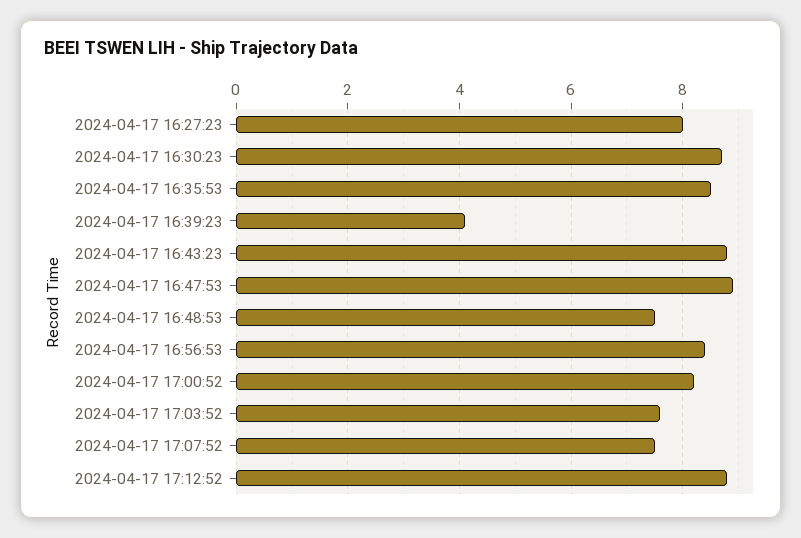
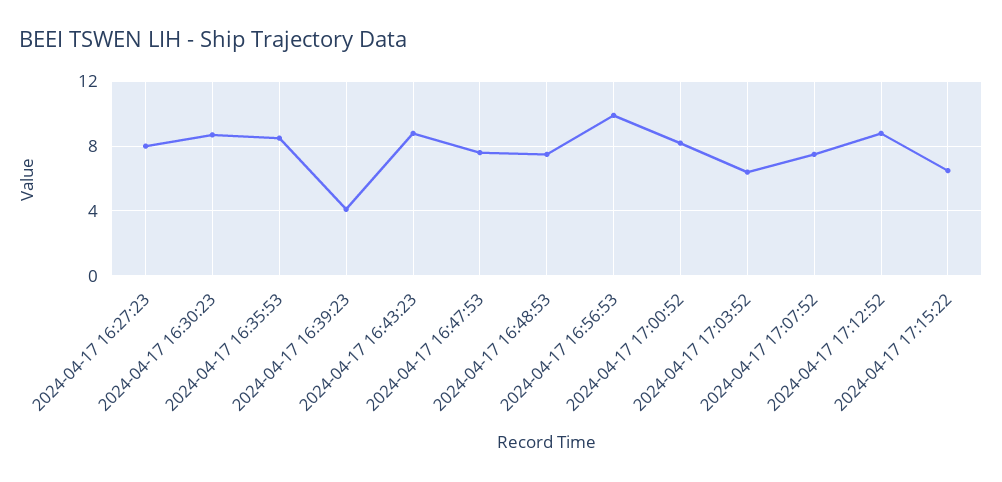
2024-04-17 16:47:53: 9 -> 7.5
2024-04-17 16:56:53: 8.5 -> 10
2024-04-17 17:03:52: 7.5 -> 6.5
2024-04-17 17:15:22: none -> 6.5

